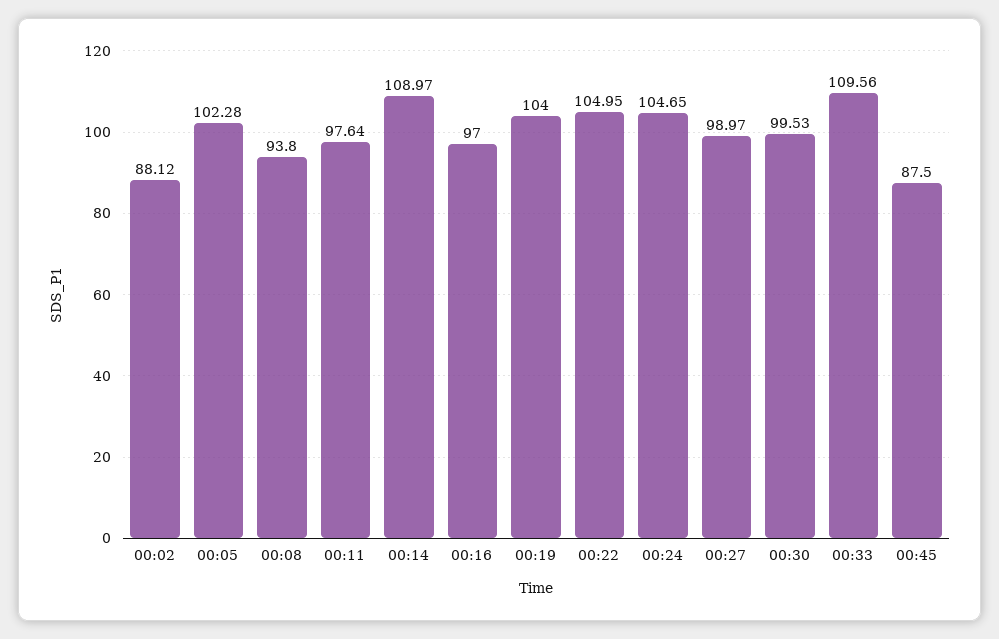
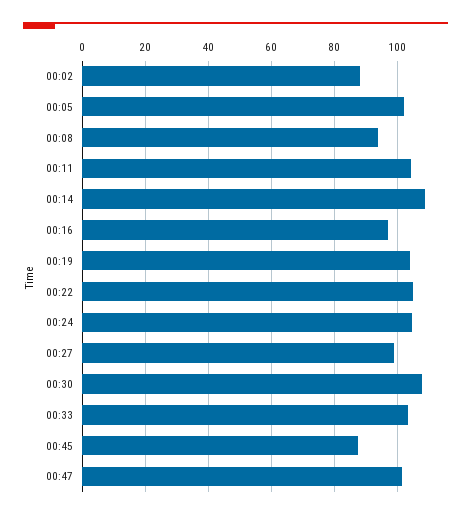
00:11: 97.64 -> 104
00:30: 99.53 -> 108
00:33: 109.56 -> 104
00:47: none -> 102

